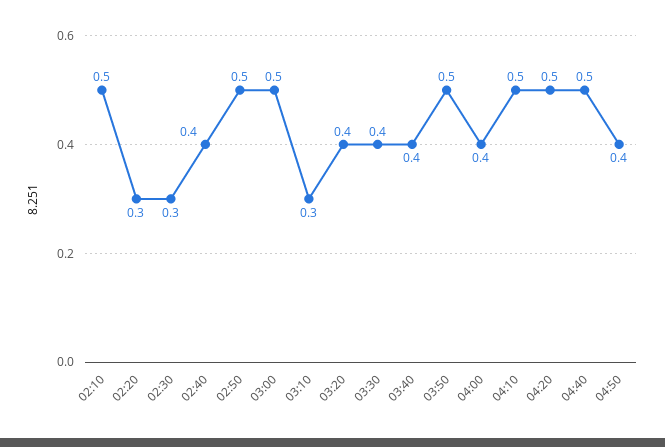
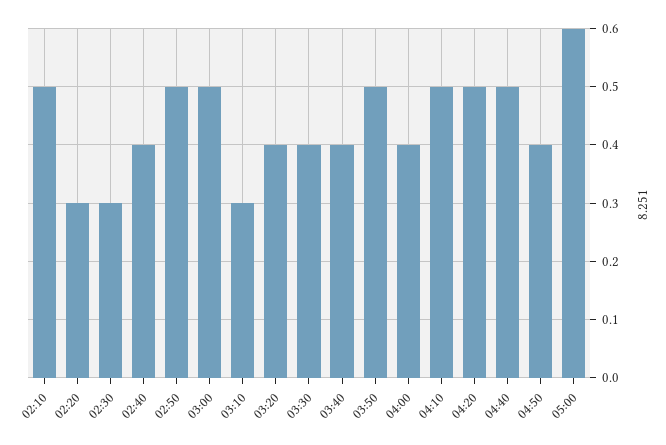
05:00: none -> 0.6

